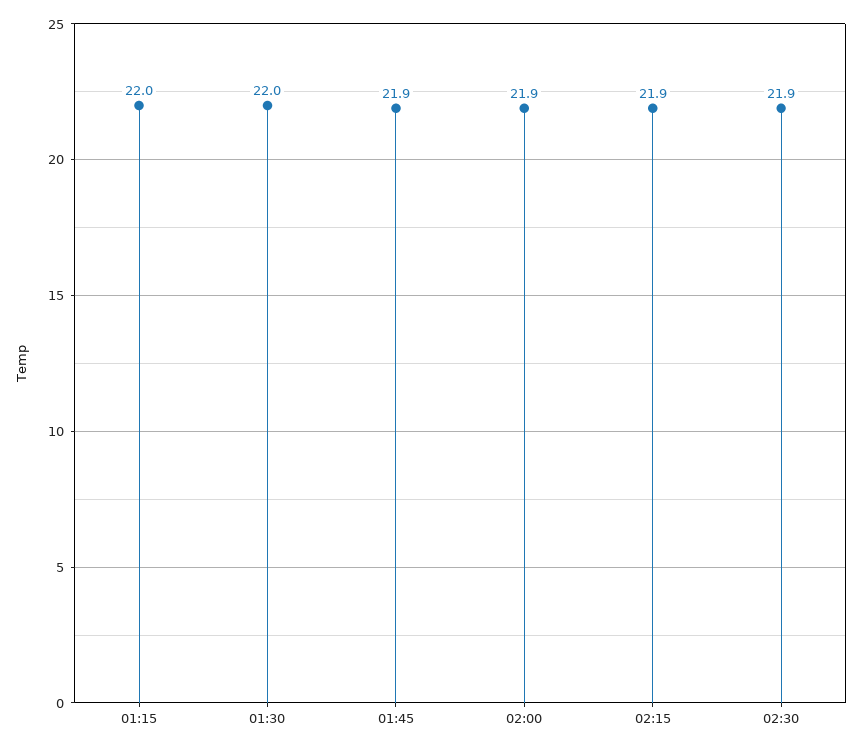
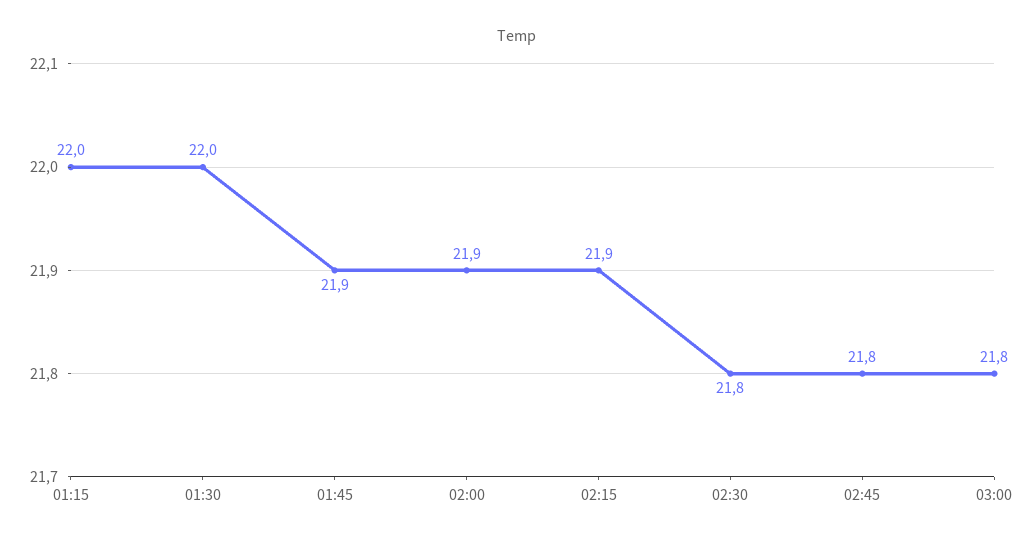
02:30: 21.9 -> 21.8
02:45: none -> 21.8
03:00: none -> 21.8

